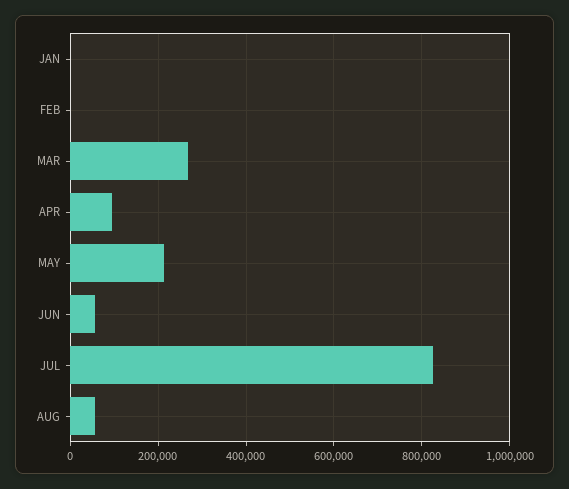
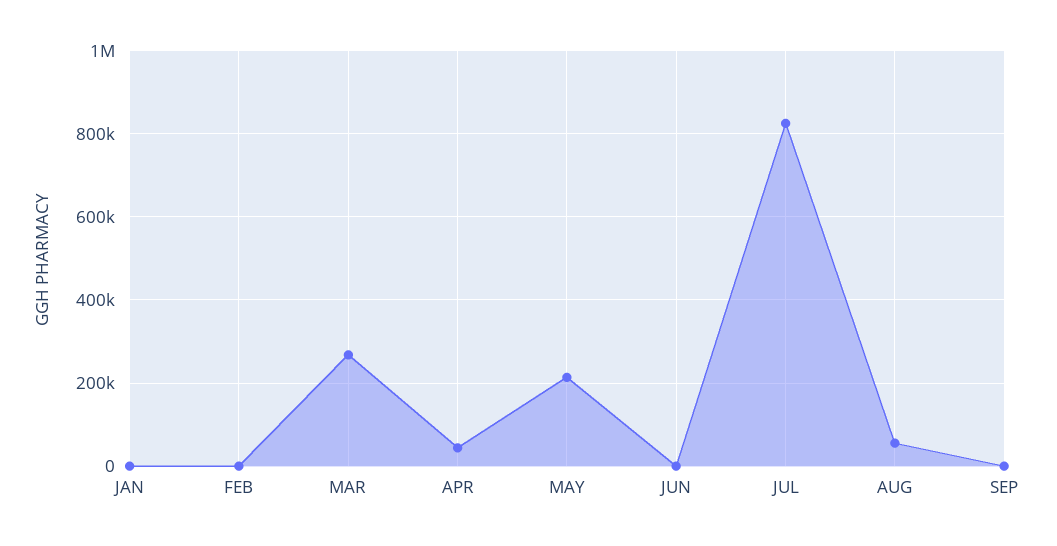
APR: 100000 -> 40000
JUN: 60000 -> 0
SEP: none -> 0

